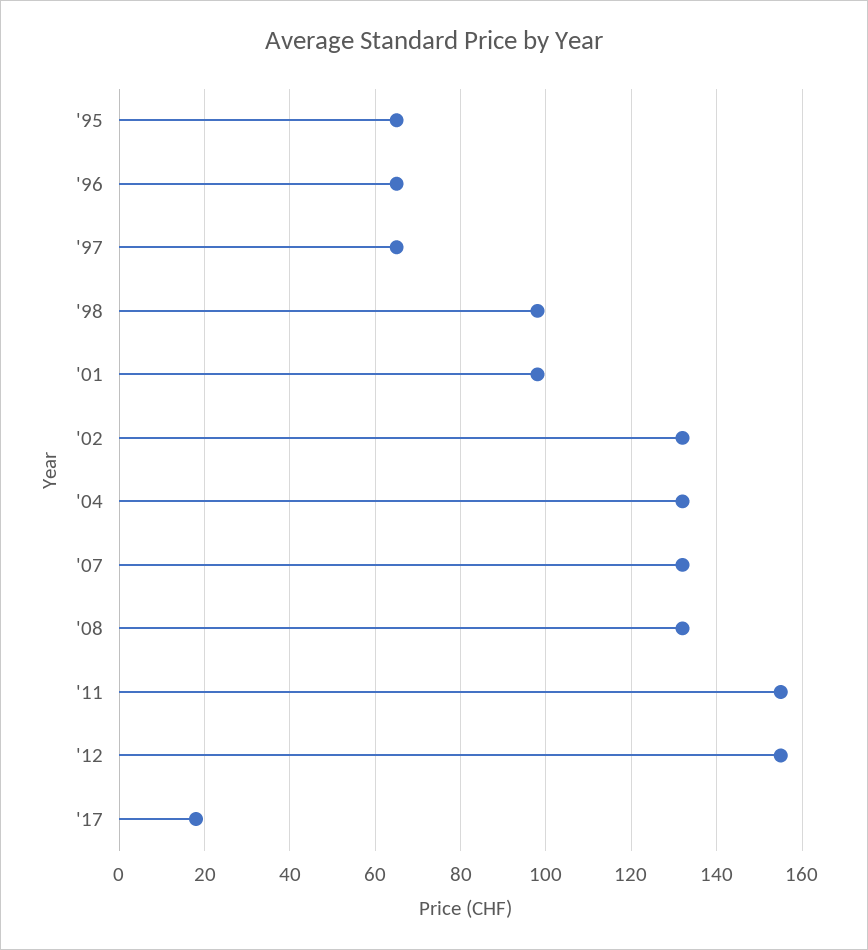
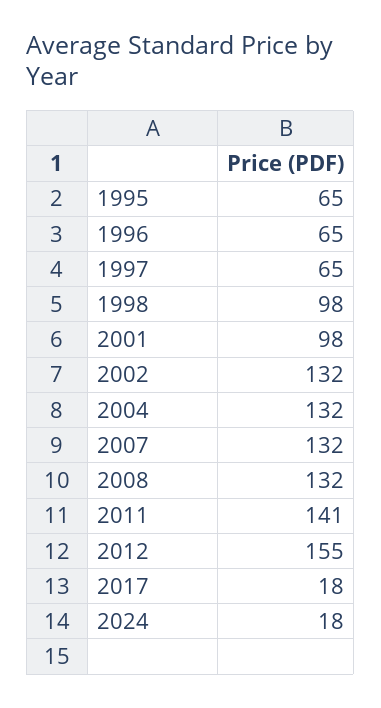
'11: 155 -> 141
2024: none -> 18

